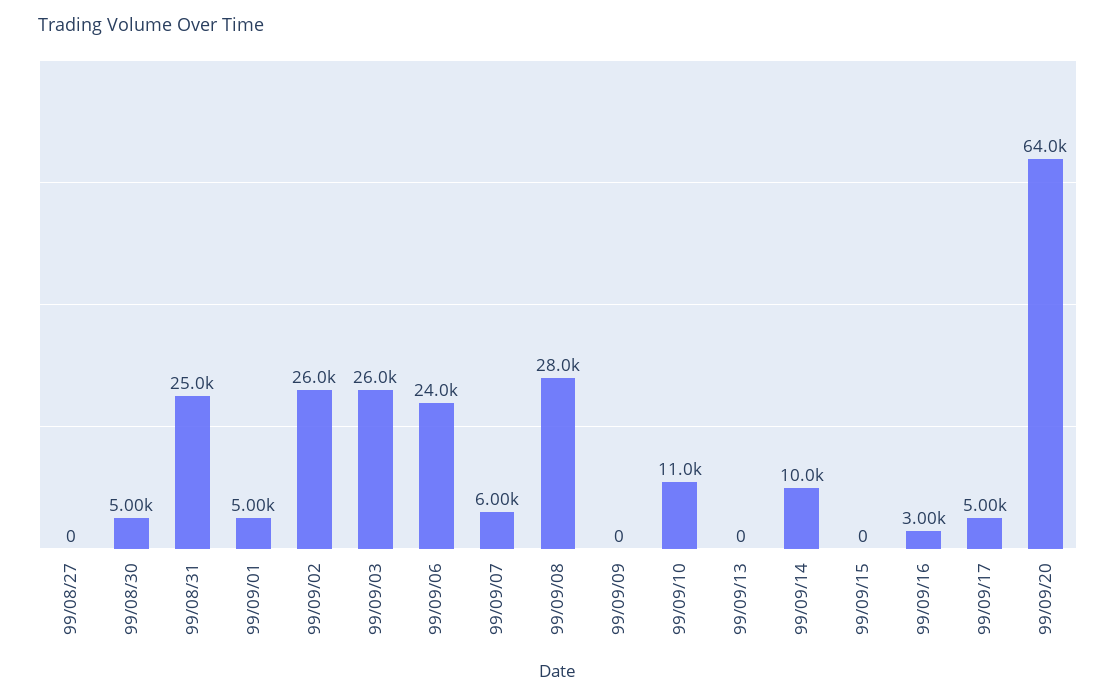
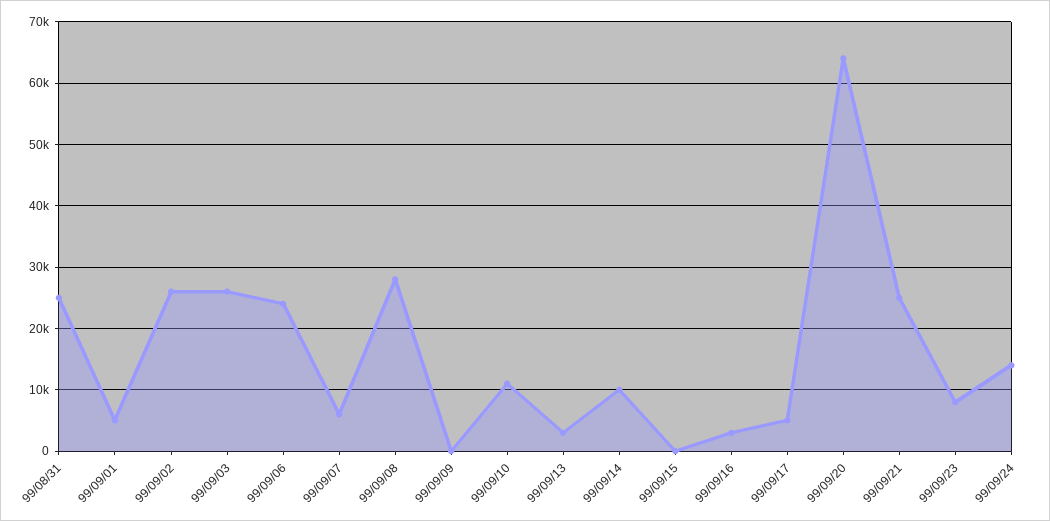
99/08/27: 0 -> none
99/08/30: 5000 -> none
99/09/13: 0 -> 3000
99/09/21: none -> 25000
99/09/23: none -> 8000
99/09/24: none -> 14000

